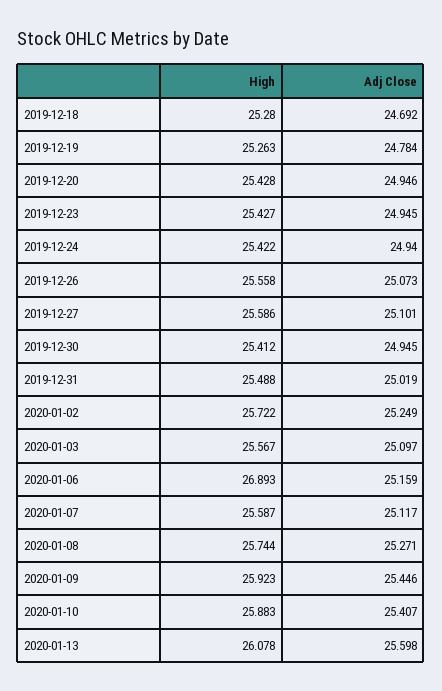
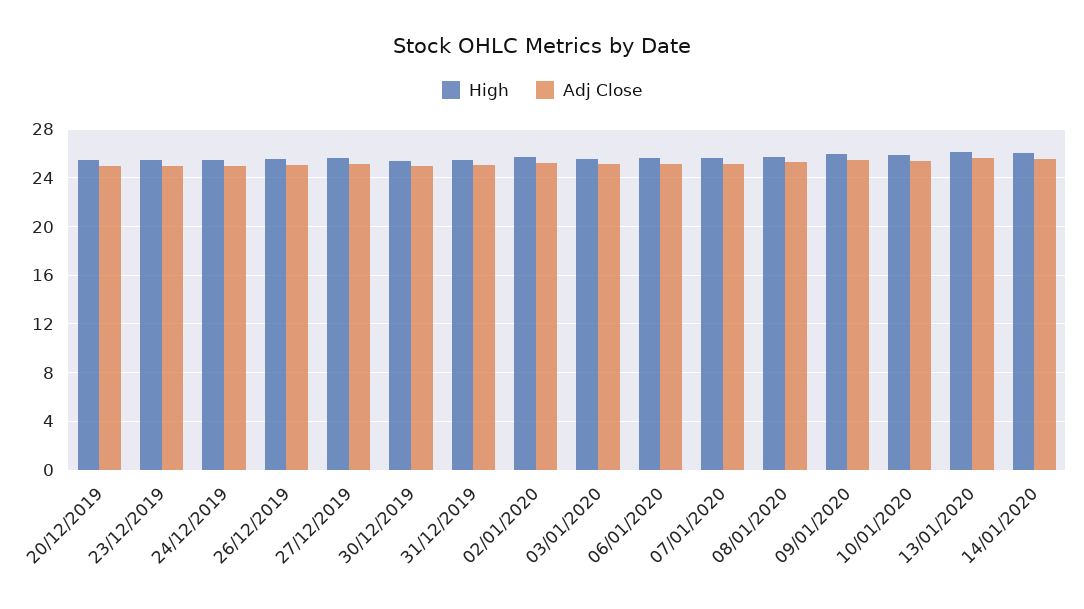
High, 2019-12-18: 25.28 -> none
Adj Close, 2019-12-18: 24.692 -> none
High, 2019-12-19: 25.263 -> none
Adj Close, 2019-12-19: 24.784 -> none
High, 2020-01-06: 26.893 -> 25.5
High, 14/01/2020: none -> 26
Adj Close, 14/01/2020: none -> 25.5

